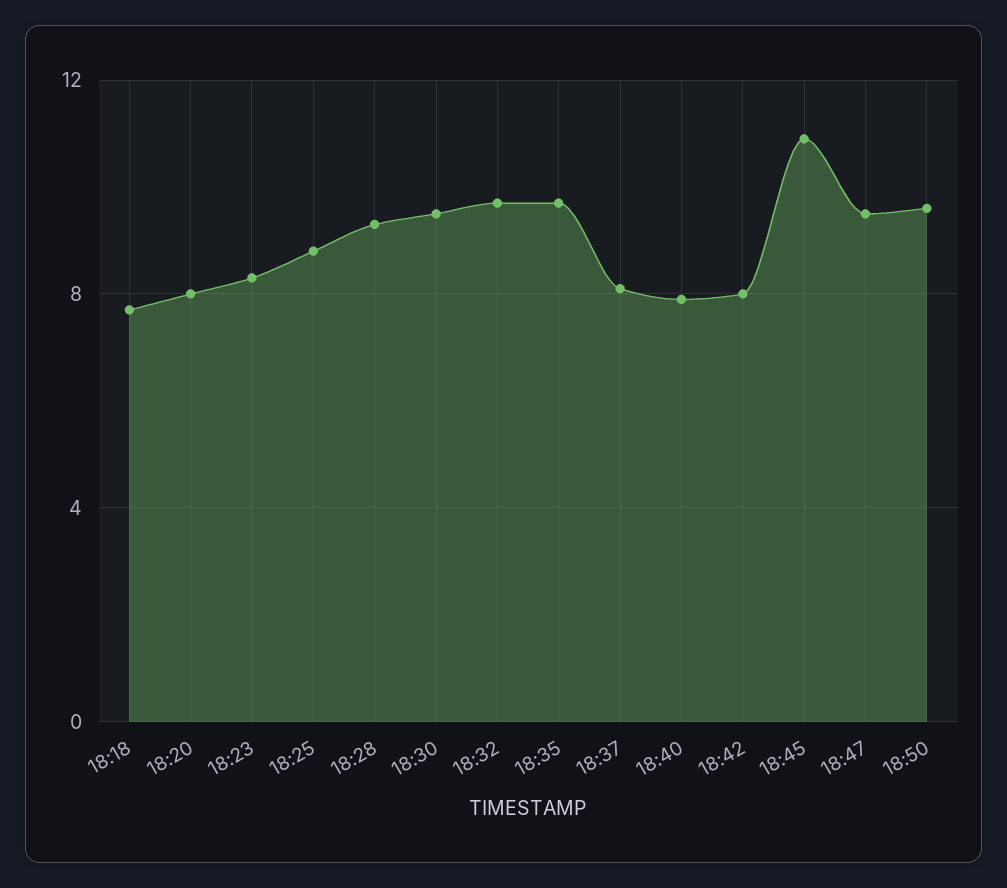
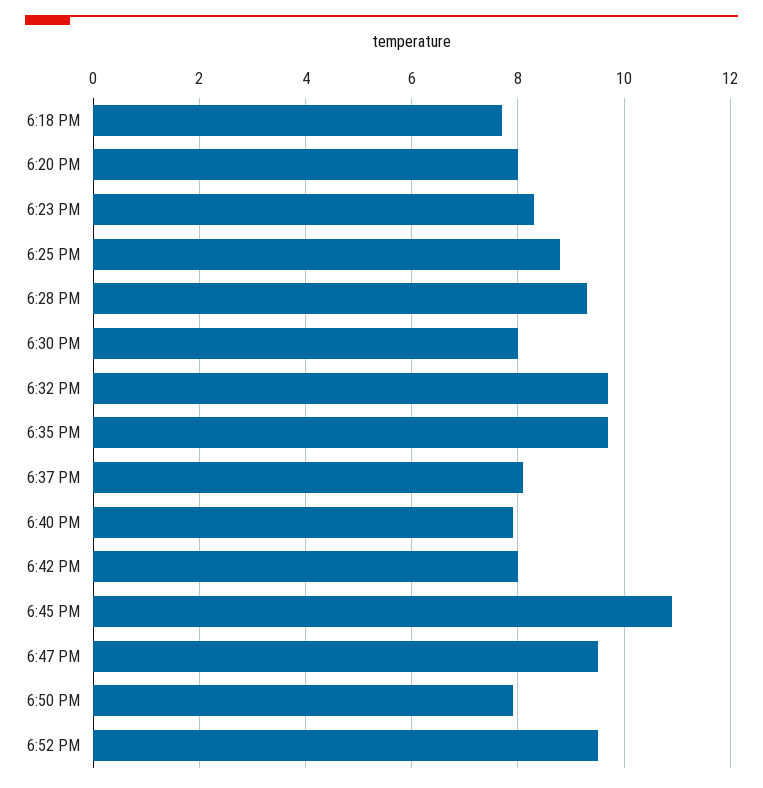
18:30: 9.5 -> 8
18:50: 9.5 -> 8
6:52 PM: none -> 9.5

